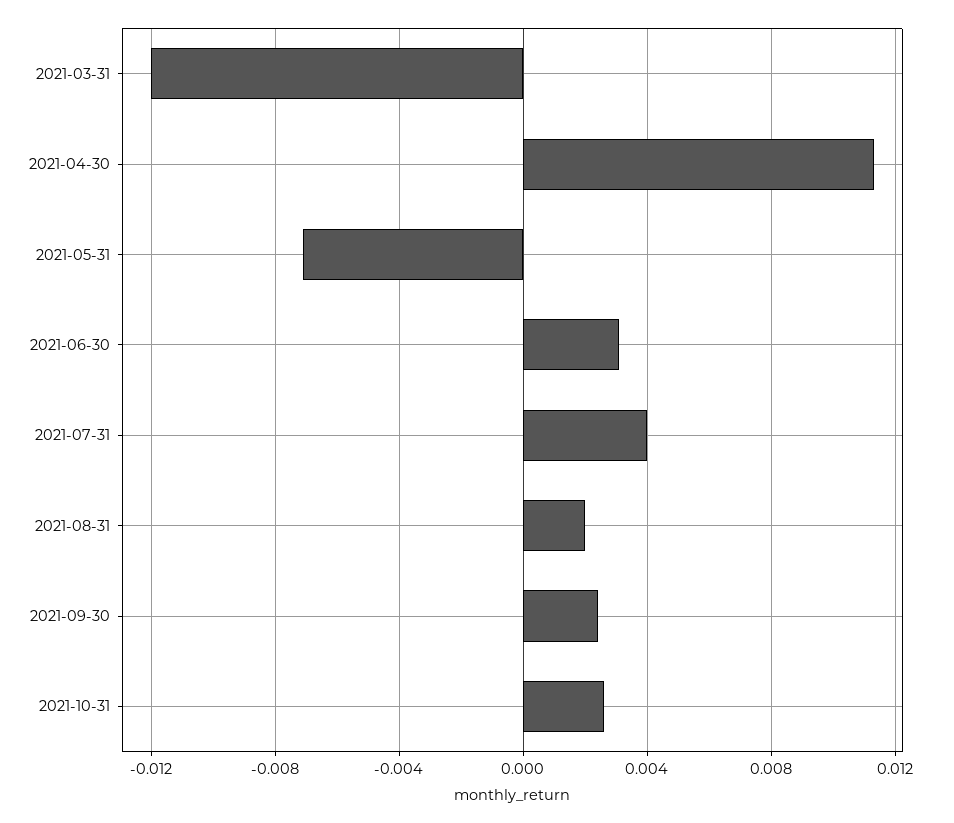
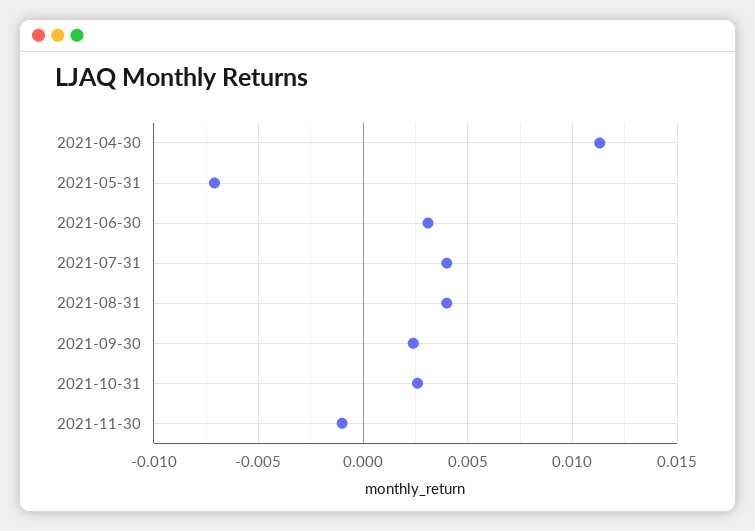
2021-03-31: -0.012 -> none
2021-08-31: 0.002 -> 0.004
2021-11-30: none -> -0.001

